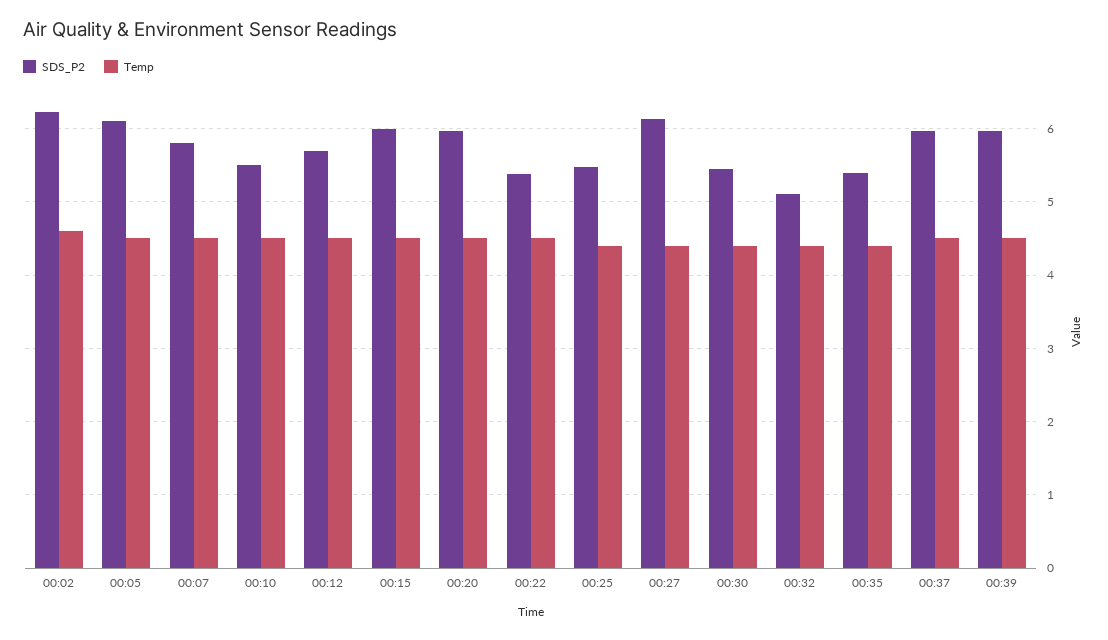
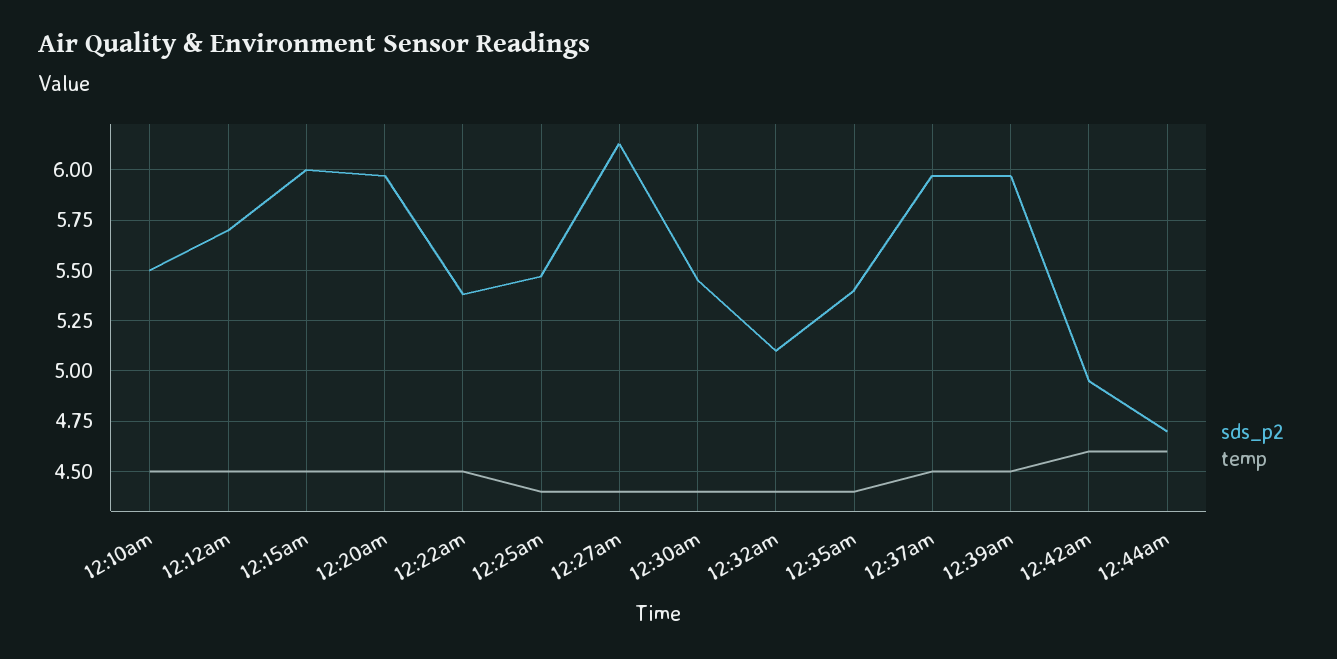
SDS_P2, 00:02: 6.2 -> none
Temp, 00:02: 4.6 -> none
SDS_P2, 00:05: 6.1 -> none
Temp, 00:05: 4.5 -> none
SDS_P2, 00:07: 5.8 -> none
Temp, 00:07: 4.5 -> none
SDS_P2, 12:42am: none -> 4.95
Temp, 12:42am: none -> 4.6
SDS_P2, 12:44am: none -> 4.7
Temp, 12:44am: none -> 4.6

